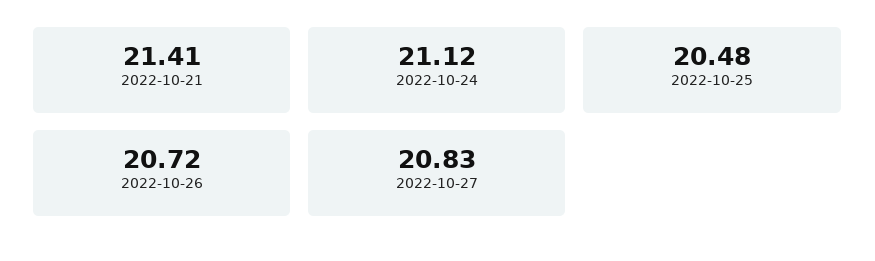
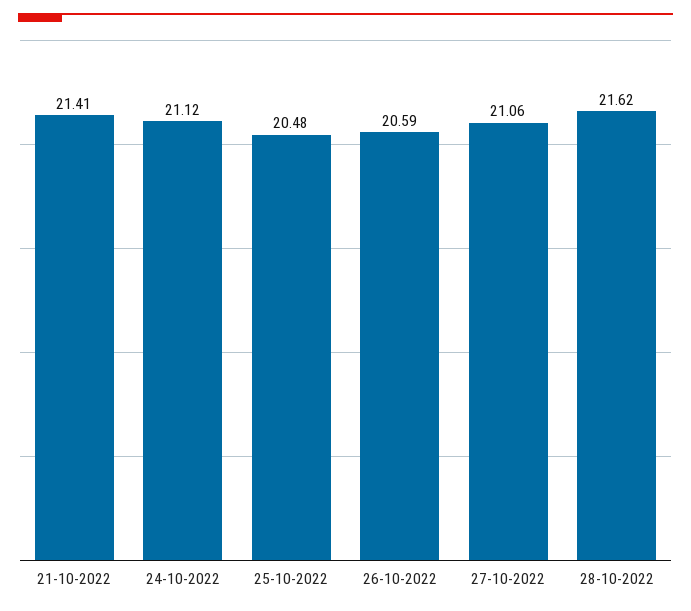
2022-10-26: 20.72 -> 20.59
2022-10-27: 20.83 -> 21.06
28-10-2022: none -> 21.62

